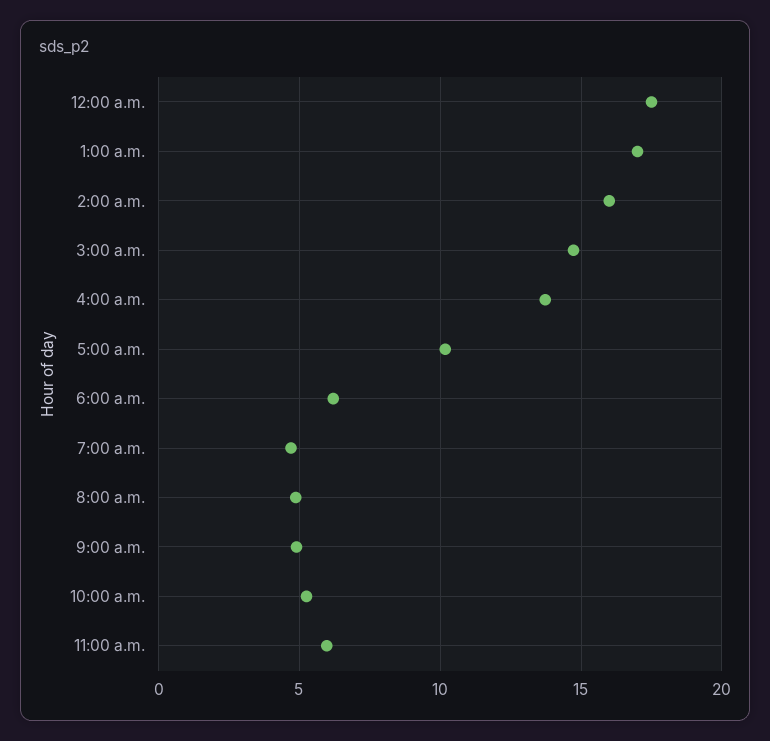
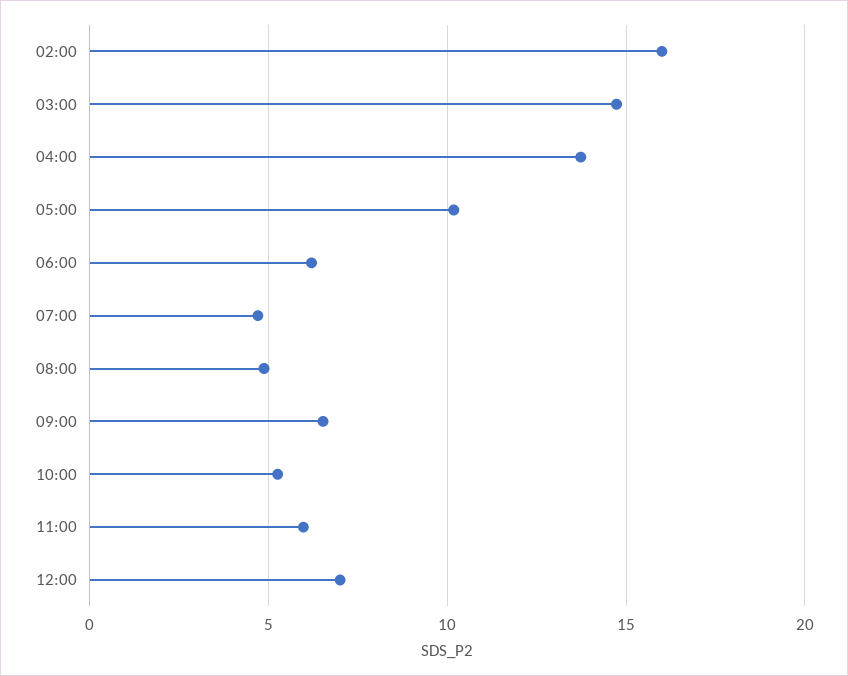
12:00 a.m.: 17.5 -> none
1:00 a.m.: 17 -> none
9:00 a.m.: 5 -> 6.5
12:00: none -> 7

